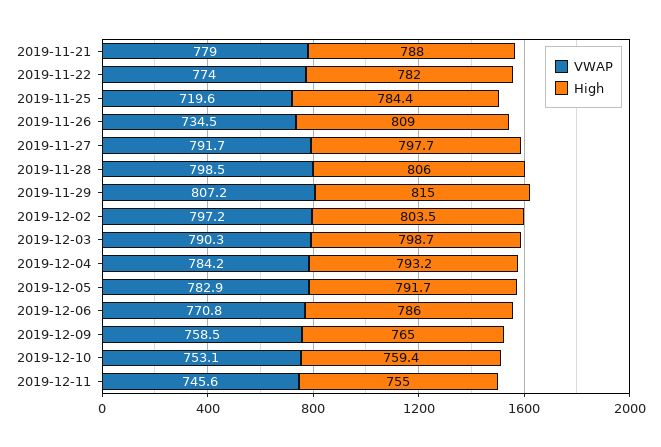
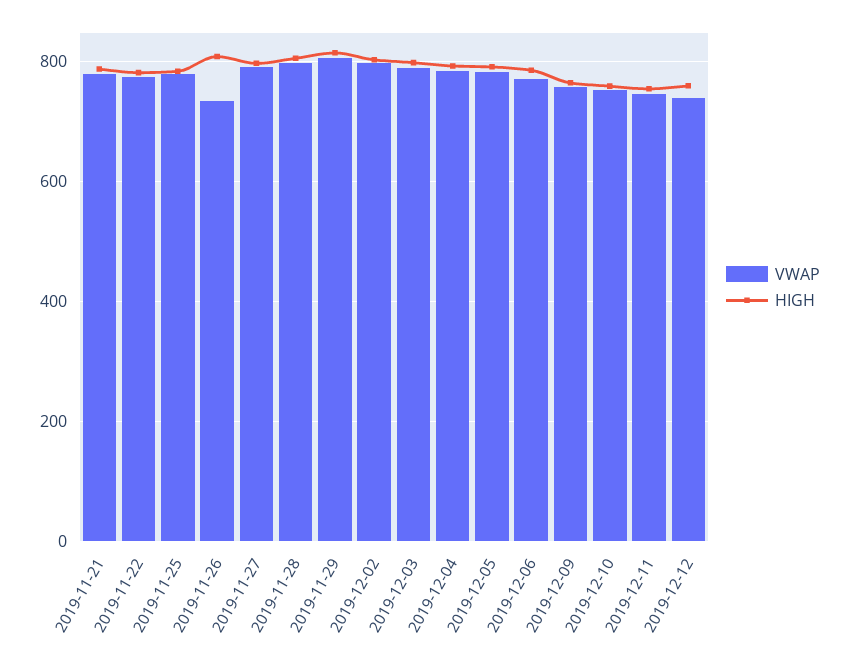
VWAP, 2019-11-25: 719.6 -> 780
VWAP, 2019-12-12: none -> 740
High, 2019-12-12: none -> 760

